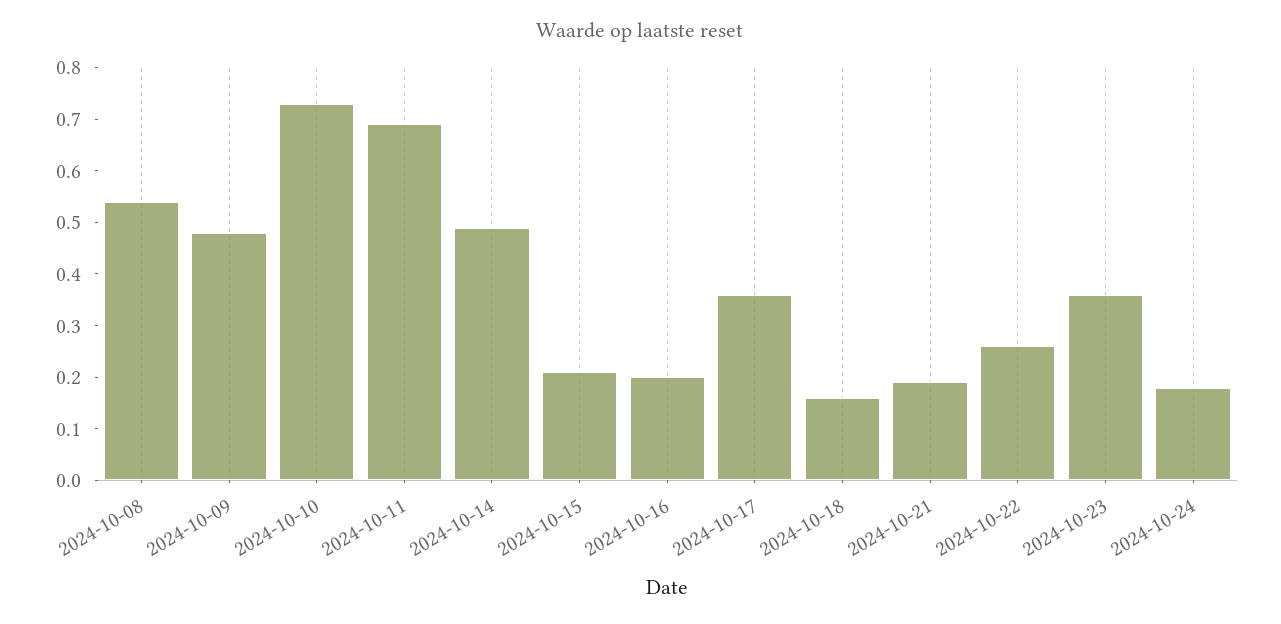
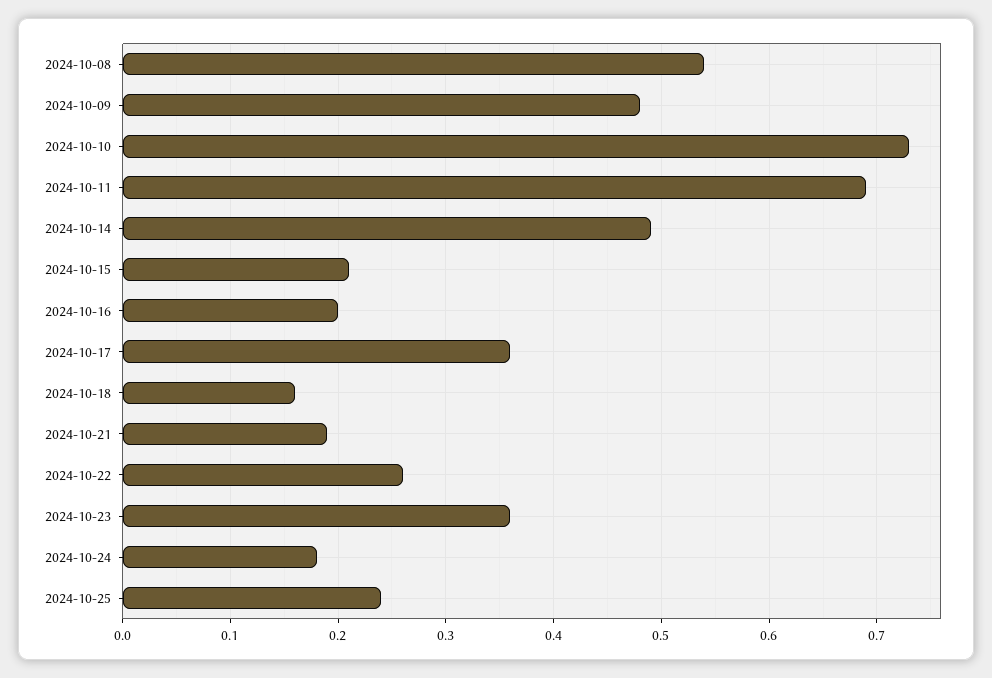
2024-10-25: none -> 0.24

